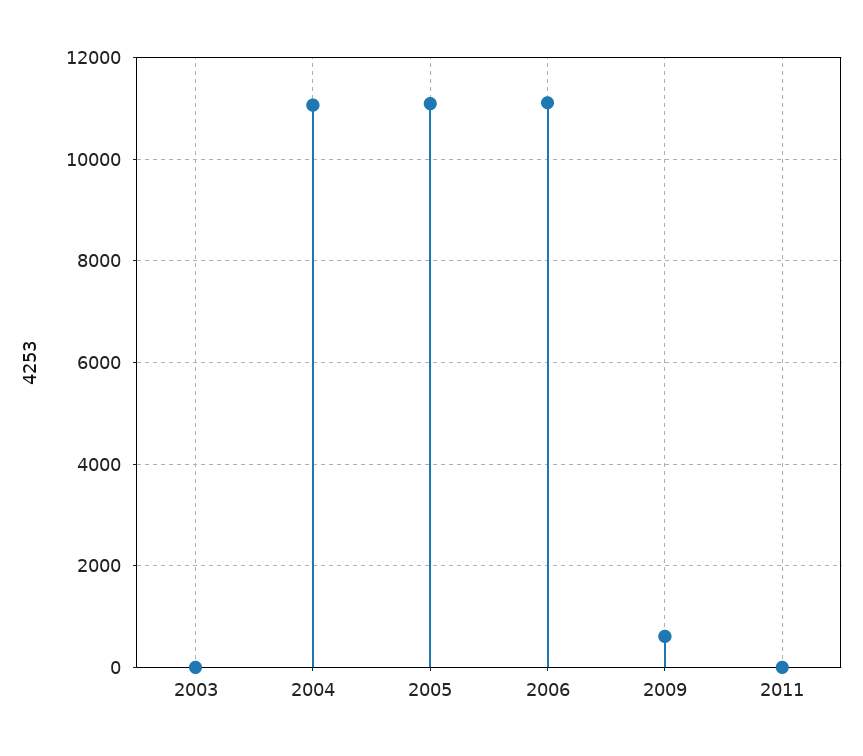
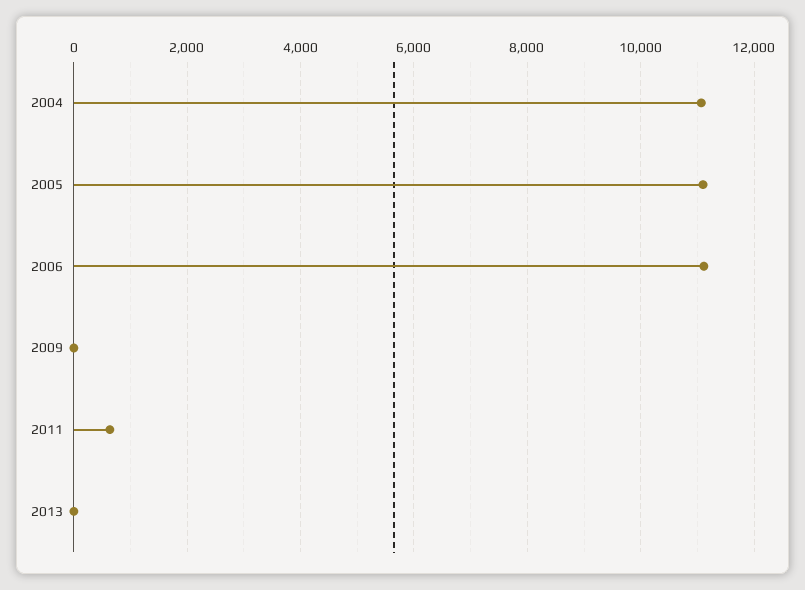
2003: 0 -> none
2009: 600 -> 0
2011: 0 -> 600
2013: none -> 0

